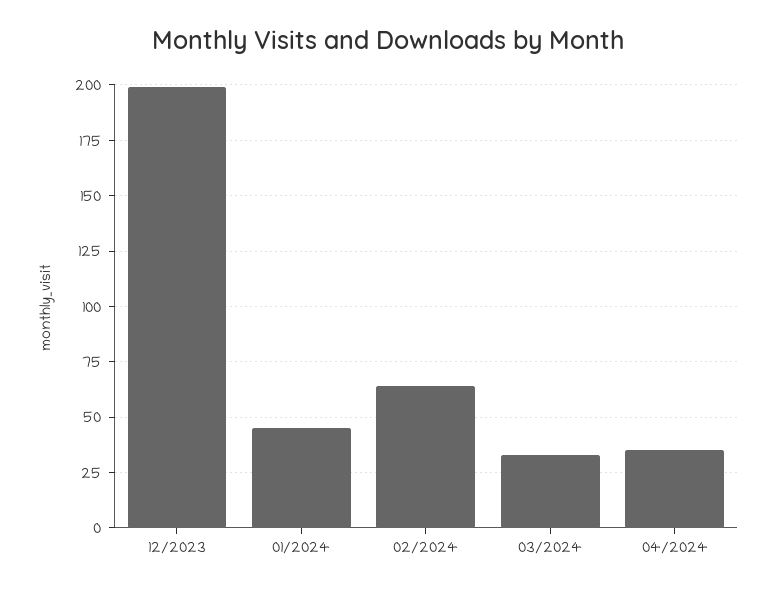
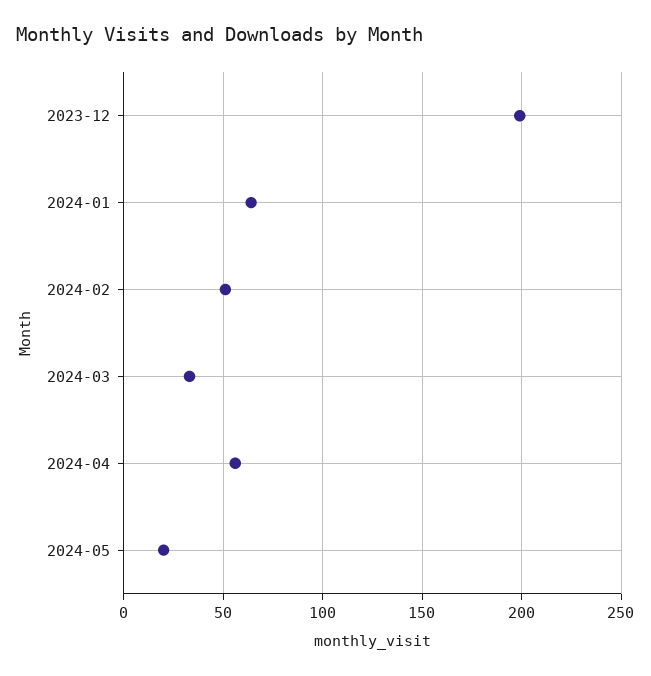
01/2024: 45 -> 65
02/2024: 65 -> 50
04/2024: 35 -> 55
2024-05: none -> 20

